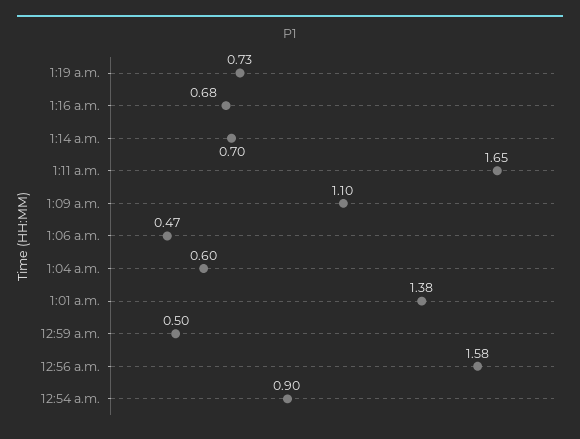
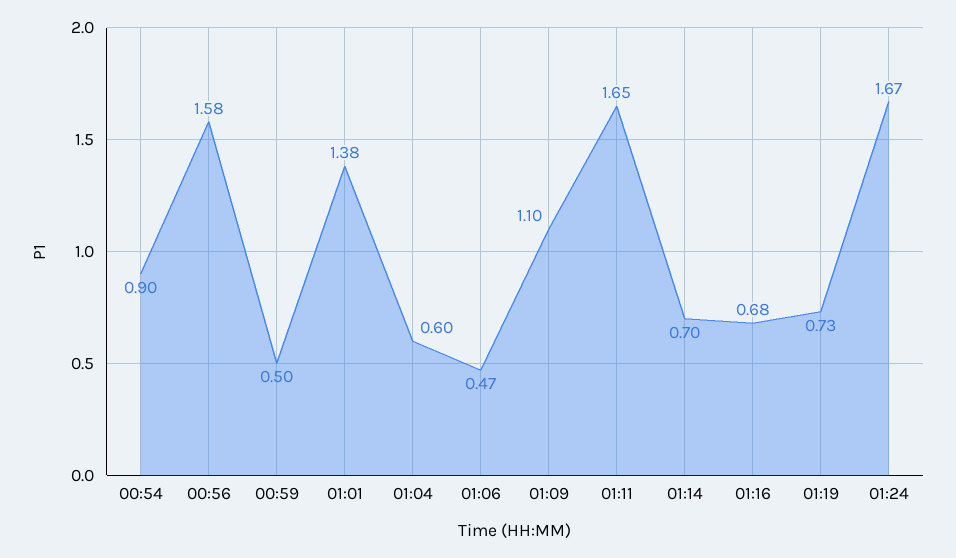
01:24: none -> 1.67

